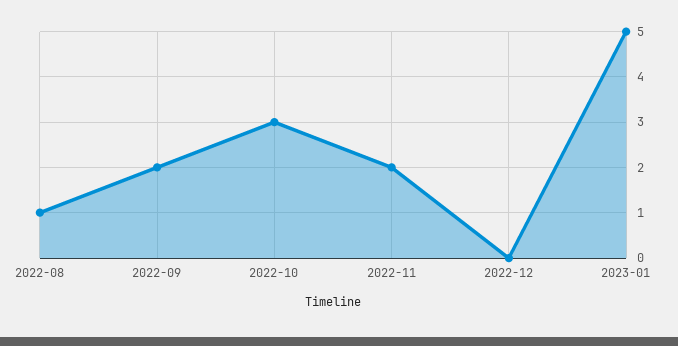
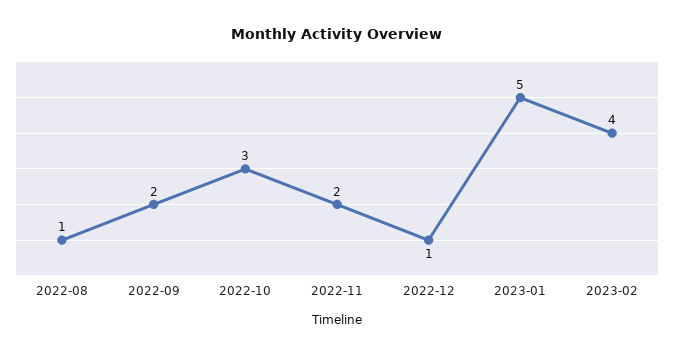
2022-12: 0 -> 1
2023-02: none -> 4

